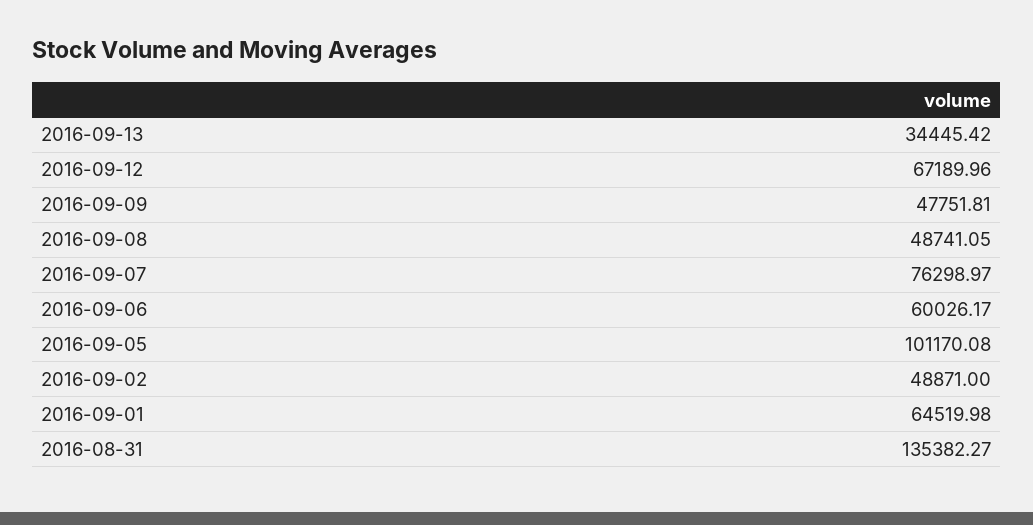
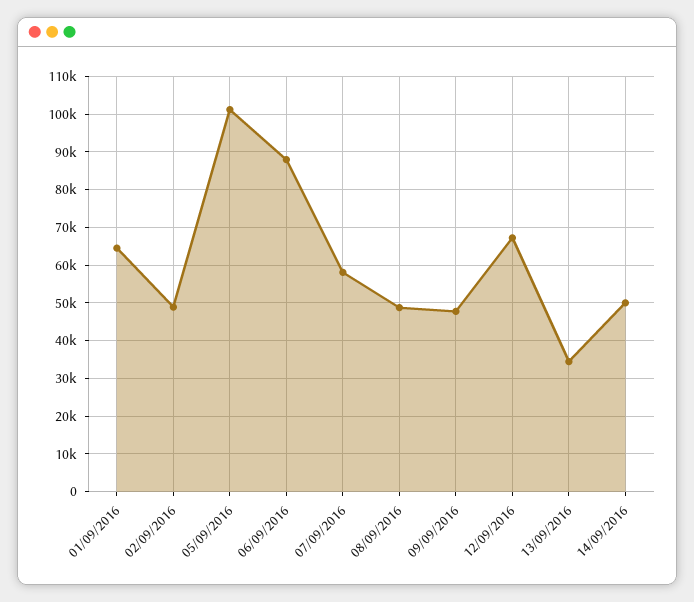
2016-09-07: 76298.97 -> 58000
2016-09-06: 60026.17 -> 88000
2016-08-31: 135382.27 -> none
14/09/2016: none -> 50000

